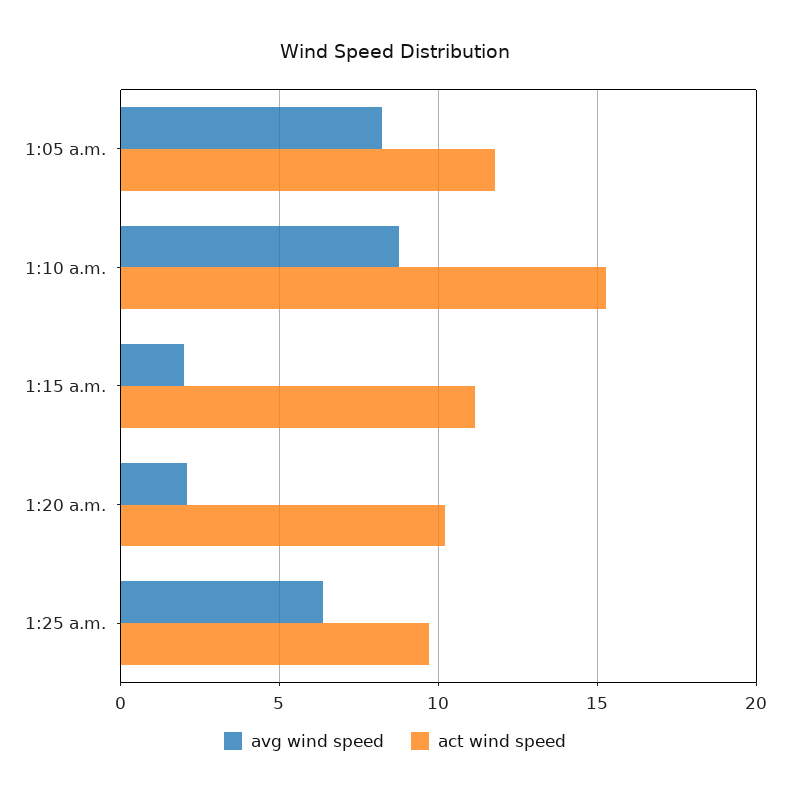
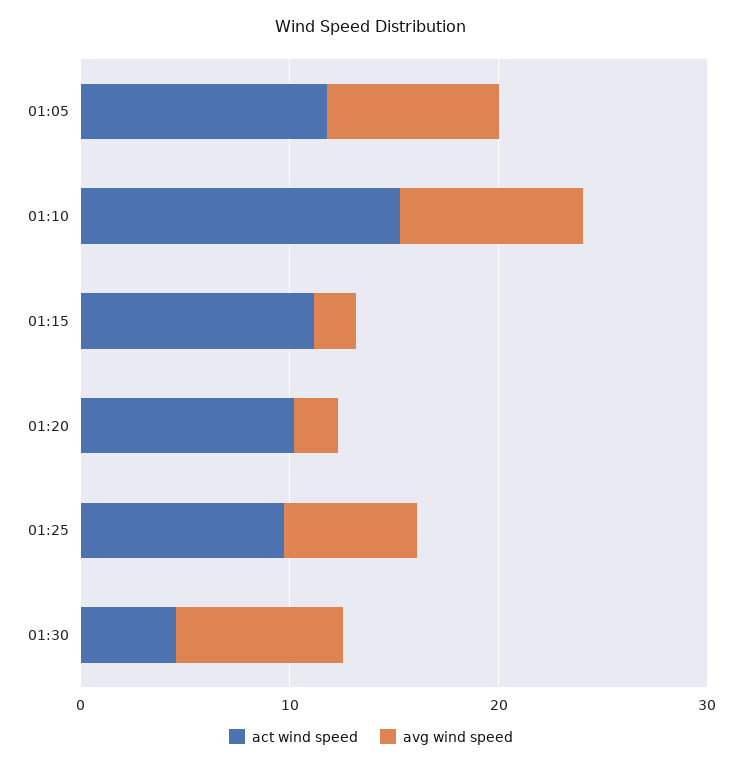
act wind speed, 01:30: none -> 4
avg wind speed, 01:30: none -> 8

